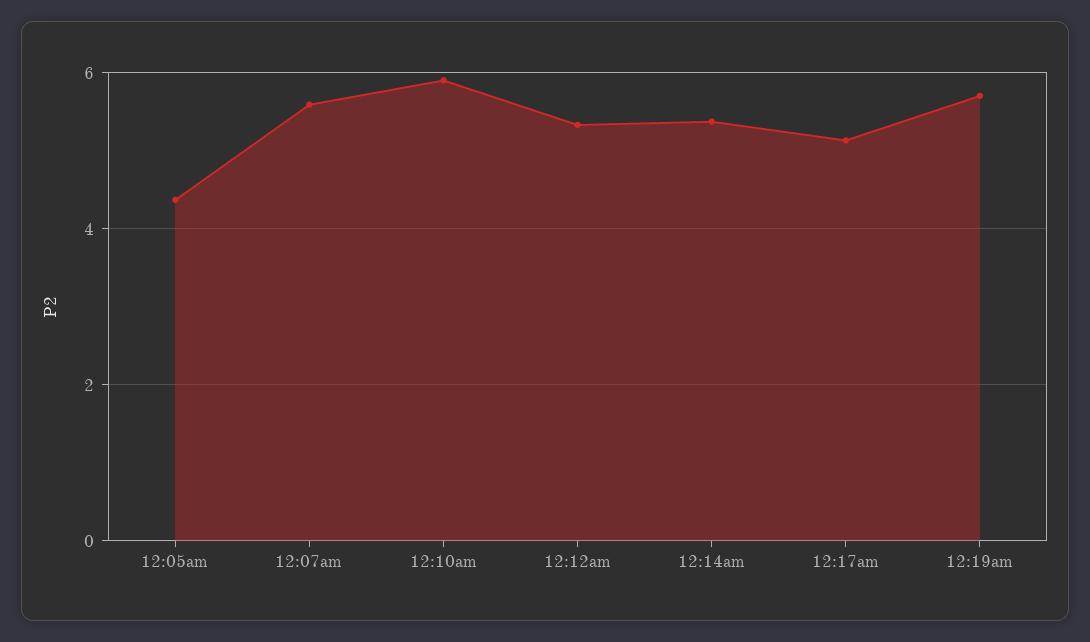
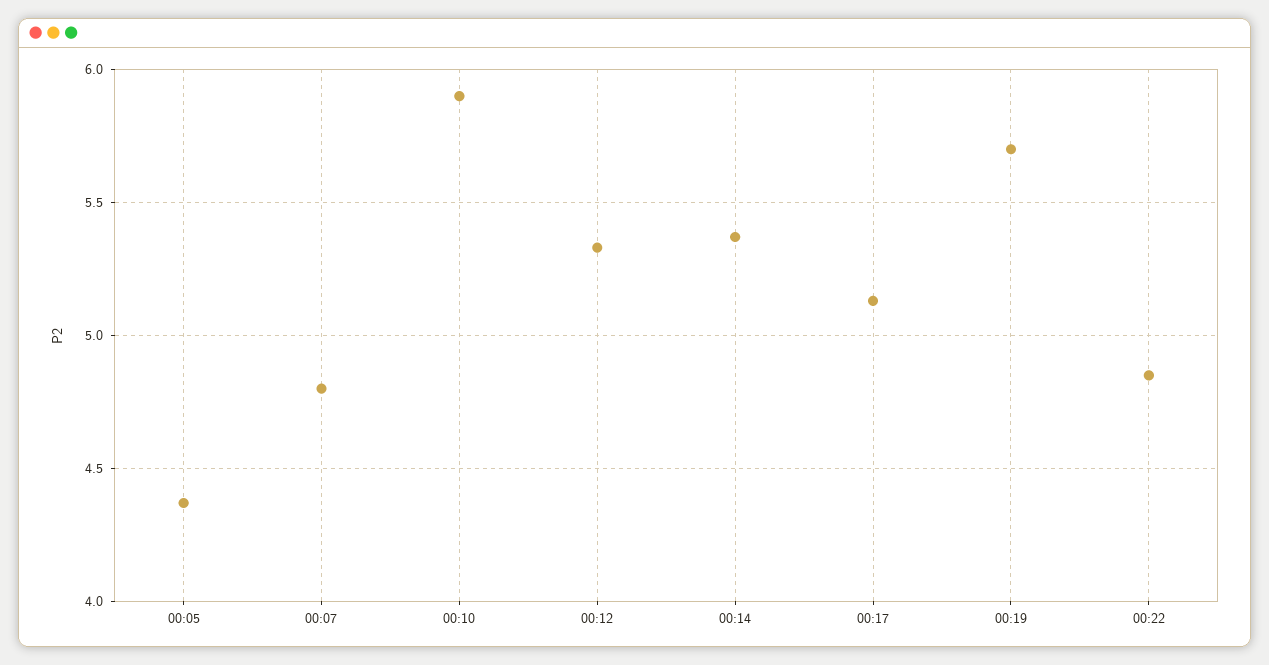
12:07am: 5.6 -> 4.8
00:22: none -> 4.85

